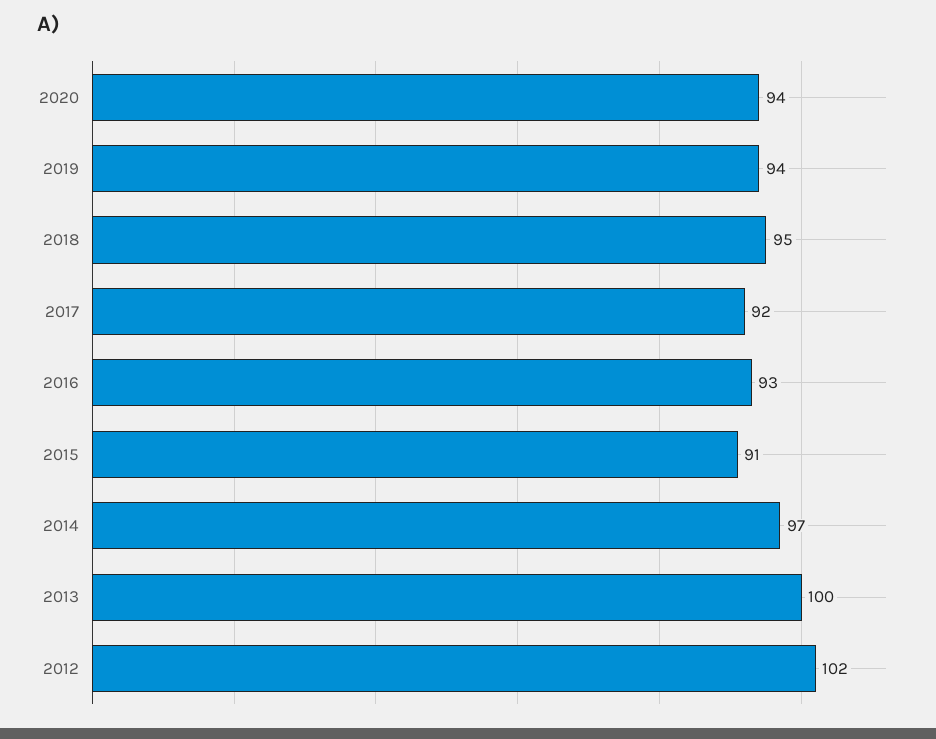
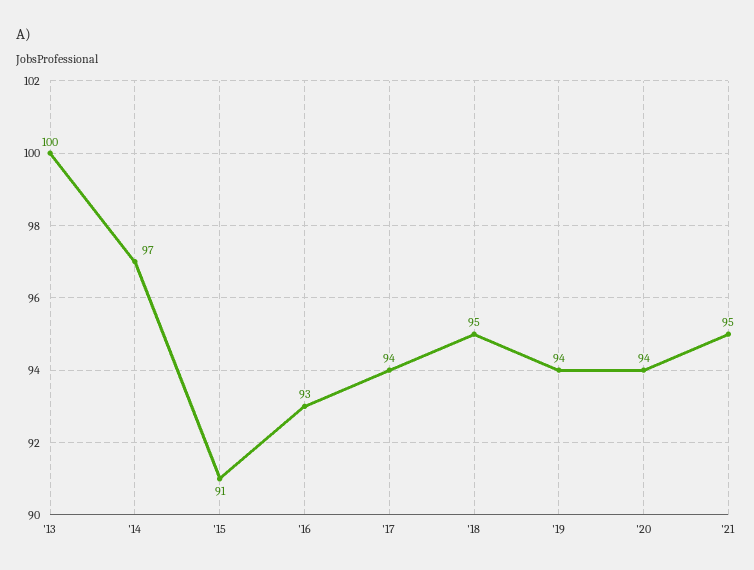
2017: 92 -> 94
2012: 102 -> none
'21: none -> 95

